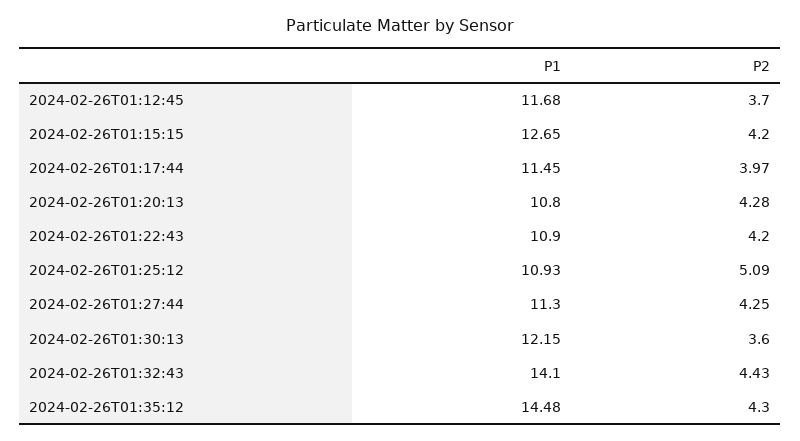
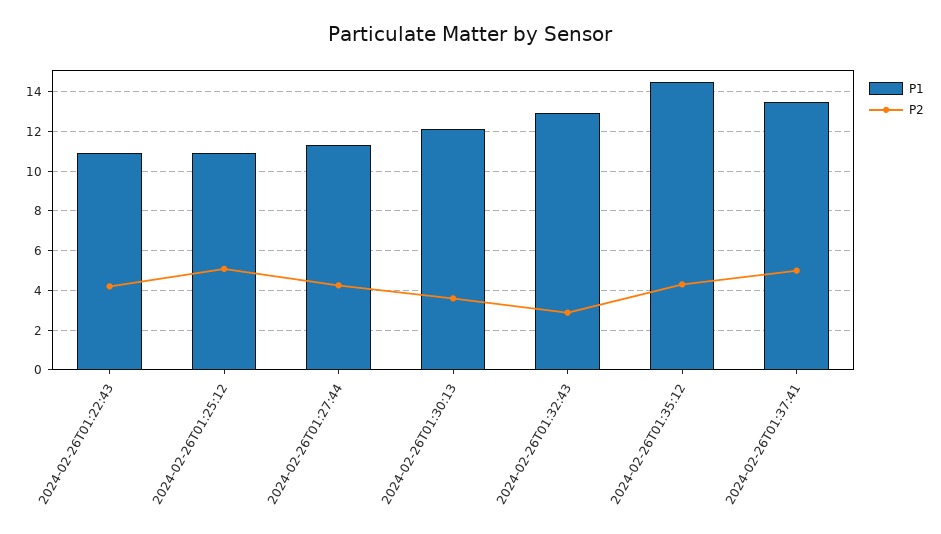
P1, 2024-02-26T01:12:45: 11.68 -> none
P2, 2024-02-26T01:12:45: 3.7 -> none
P1, 2024-02-26T01:15:15: 12.65 -> none
P2, 2024-02-26T01:15:15: 4.2 -> none
P1, 2024-02-26T01:17:44: 11.45 -> none
P2, 2024-02-26T01:17:44: 3.97 -> none
P1, 2024-02-26T01:20:13: 10.8 -> none
P2, 2024-02-26T01:20:13: 4.28 -> none
P1, 2024-02-26T01:32:43: 14.1 -> 13
P2, 2024-02-26T01:32:43: 4.43 -> 3
P1, 2024-02-26T01:37:41: none -> 13.5
P2, 2024-02-26T01:37:41: none -> 5

